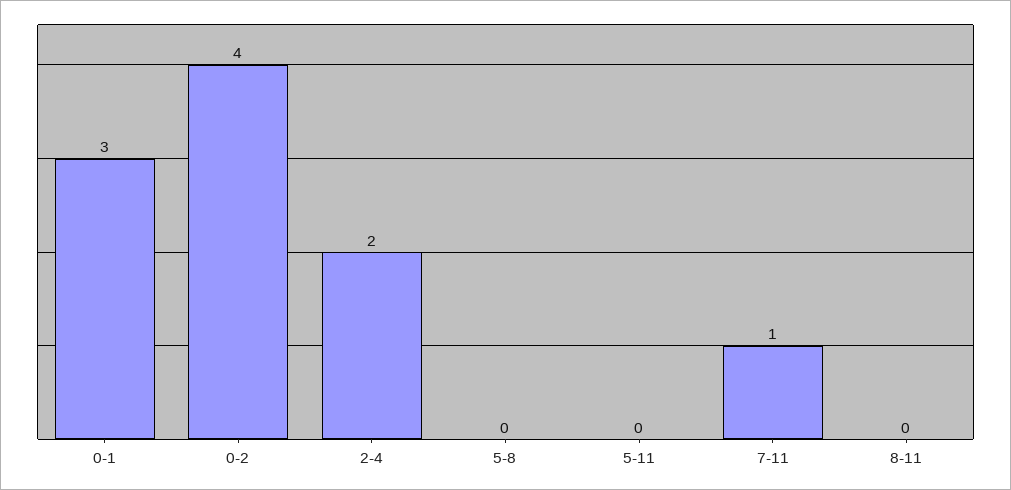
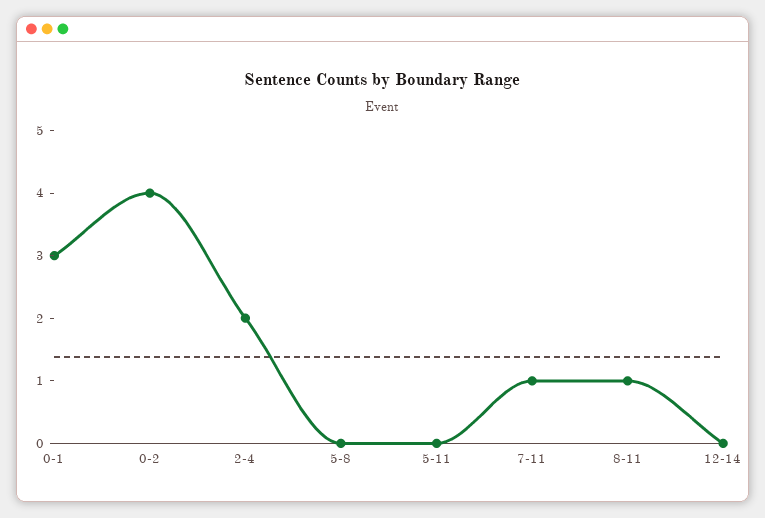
8-11: 0 -> 1
12-14: none -> 0

